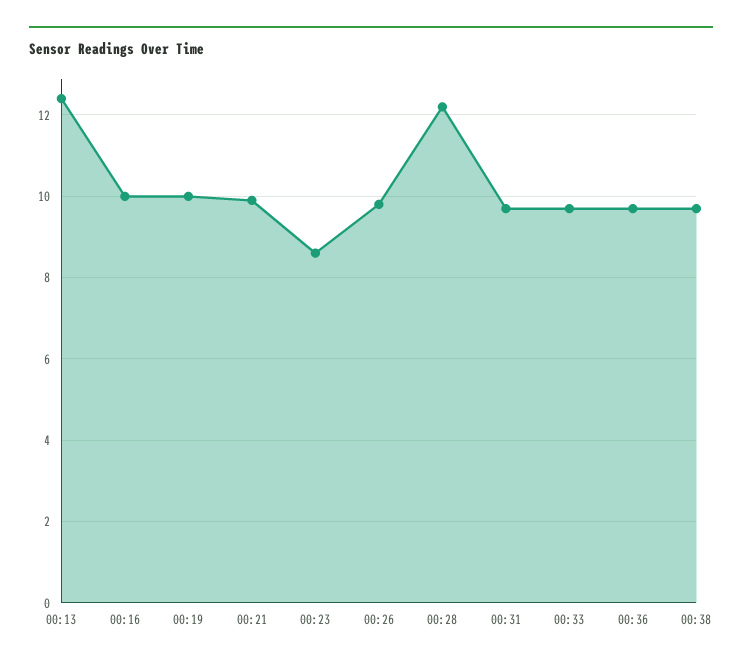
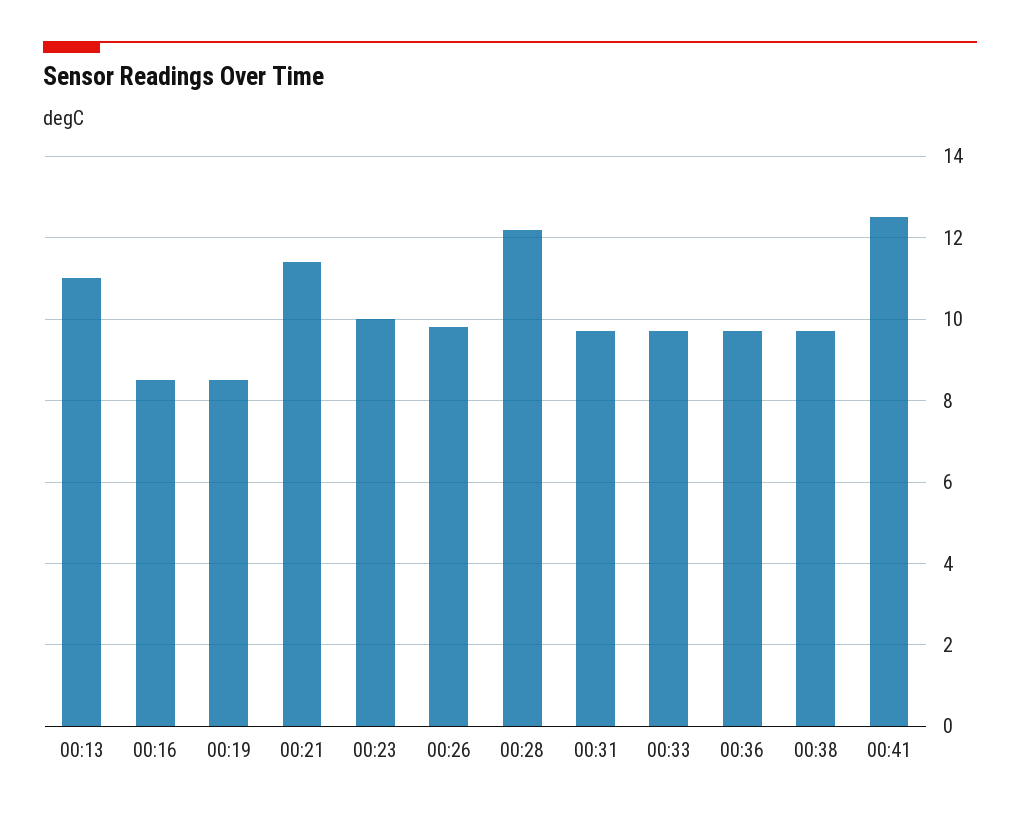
00:13: 12.5 -> 11
00:16: 10 -> 8.5
00:19: 10 -> 8.5
00:21: 10 -> 11.5
00:23: 8.5 -> 10
00:41: none -> 12.5

